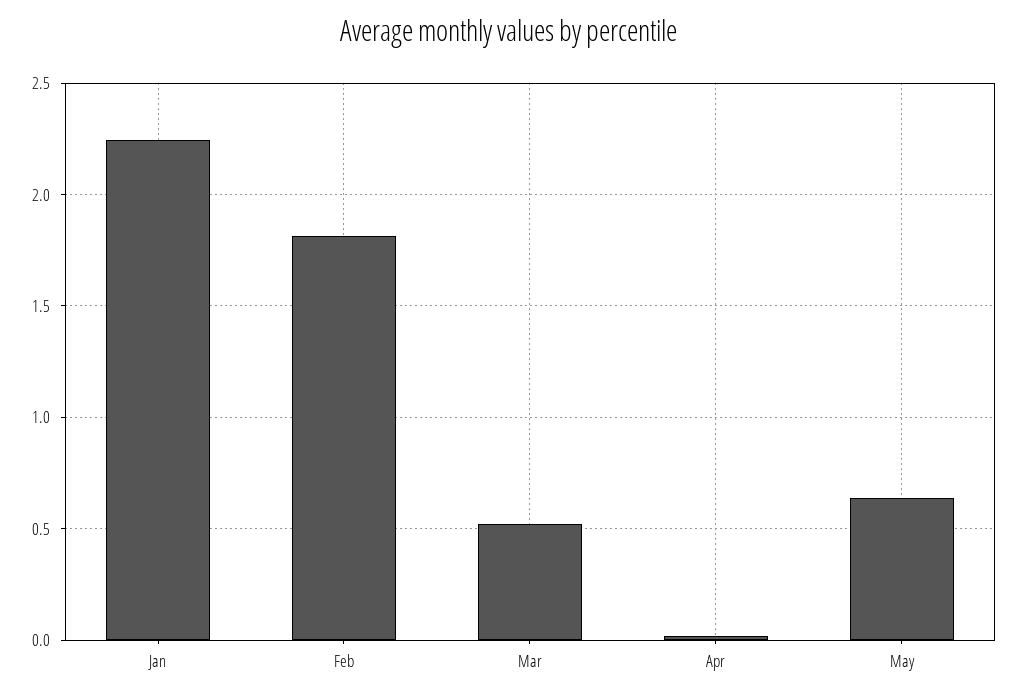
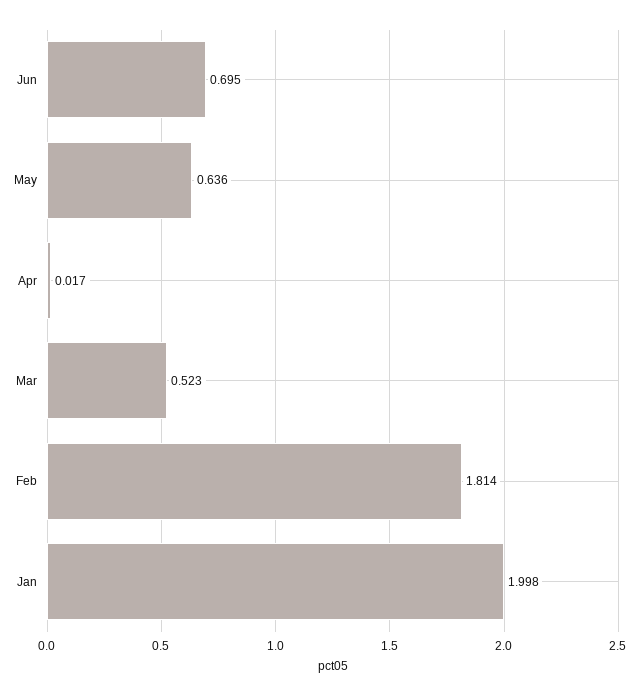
Jan: 2.25 -> 1.998
Jun: none -> 0.695

